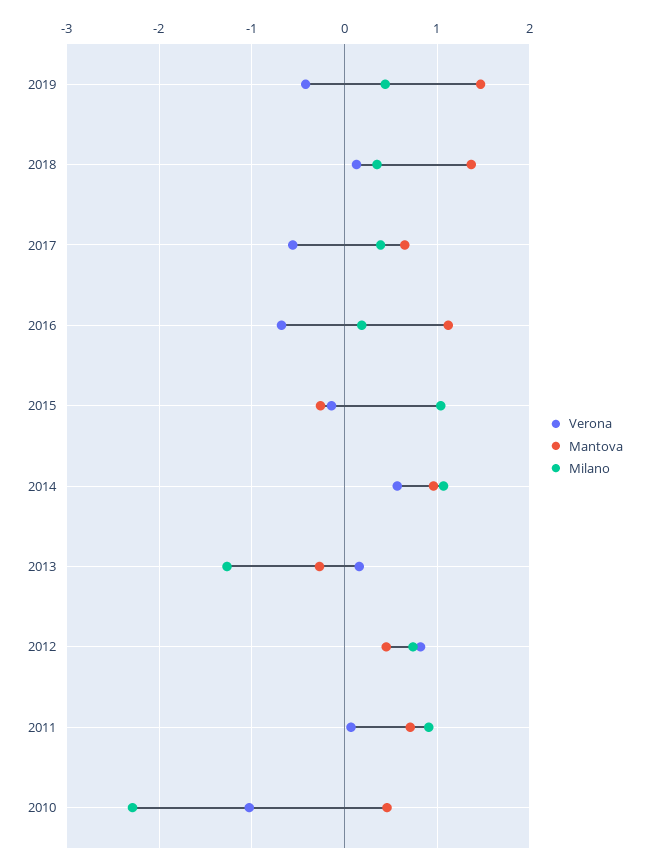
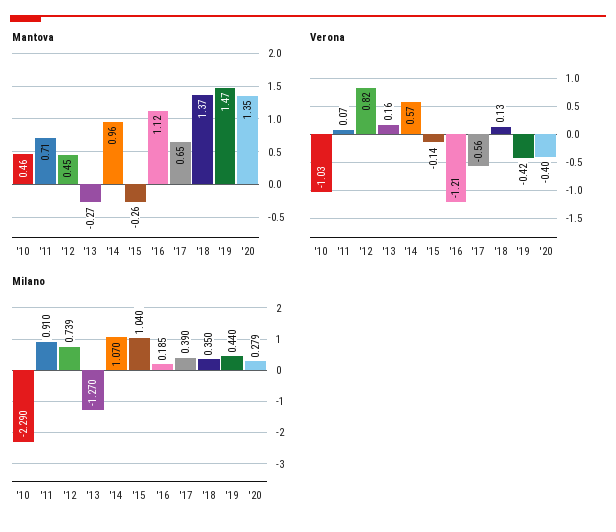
Verona, 2016: -0.7 -> -1.21
Mantova, '20: none -> 1.35
Verona, '20: none -> -0.4
Milano, '20: none -> 0.279

